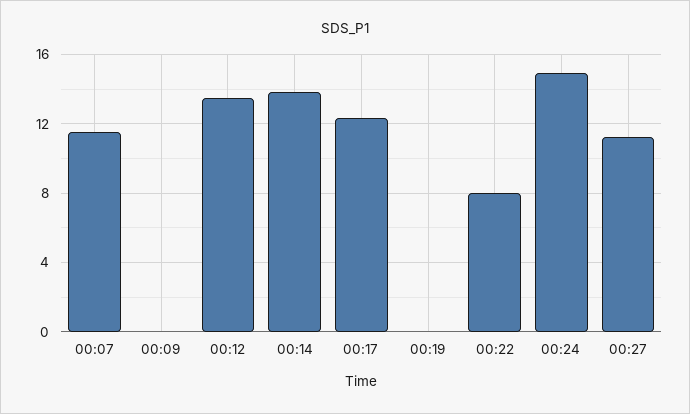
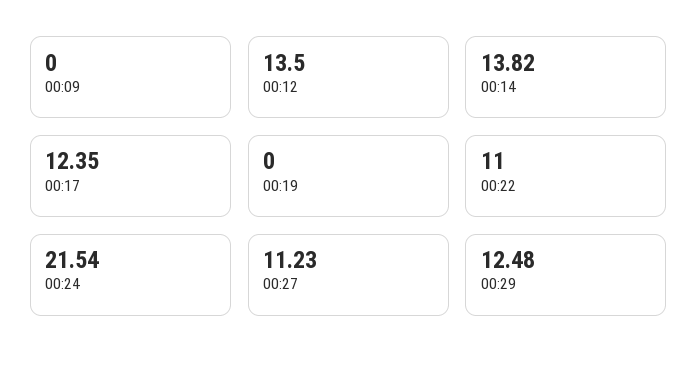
00:07: 11.5 -> none
00:22: 8 -> 11
00:24: 15 -> 21.54
00:29: none -> 12.48

